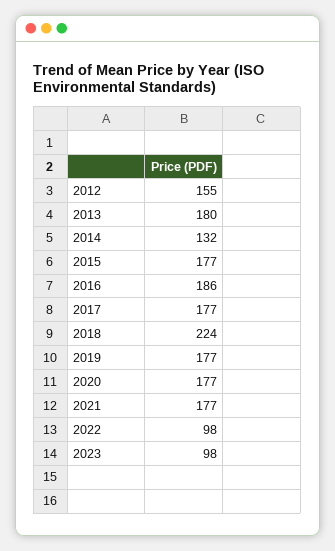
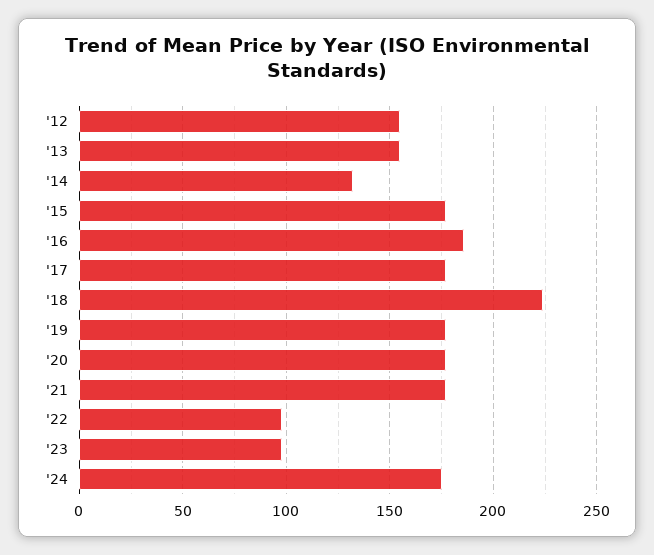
2013: 180 -> 155
'24: none -> 175

